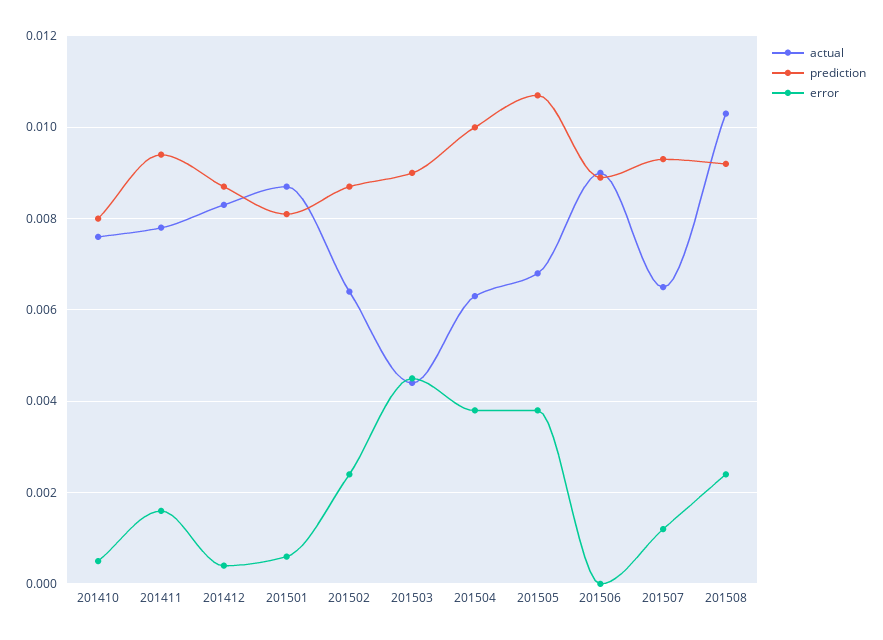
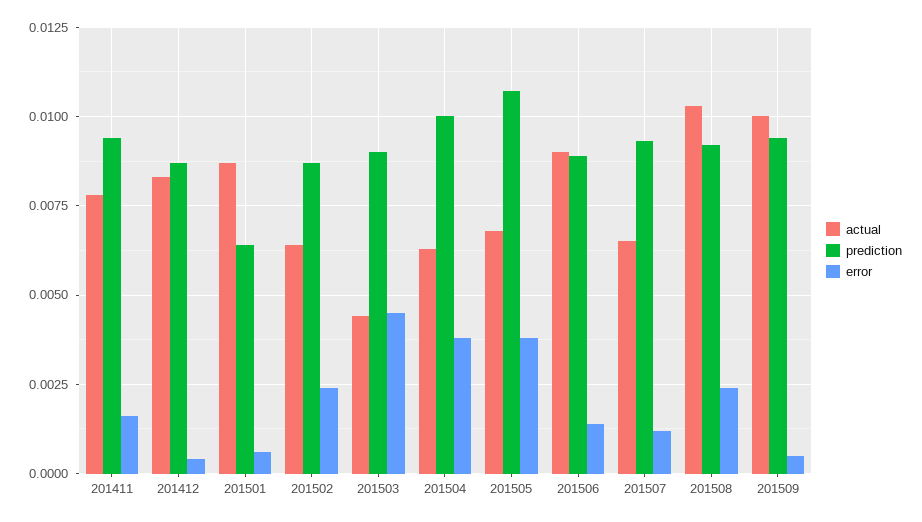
actual, 201410: 0.0075 -> none
prediction, 201410: 0.008 -> none
error, 201410: 0.0005 -> none
prediction, 201501: 0.008 -> 0.0065
error, 201506: 0 -> 0.0015
actual, 201509: none -> 0.01
prediction, 201509: none -> 0.0095
error, 201509: none -> 0.0005

